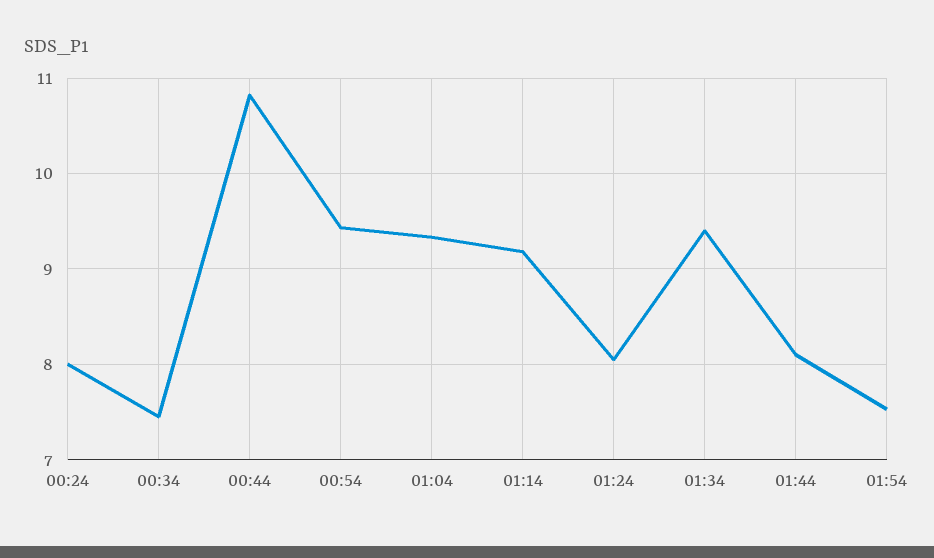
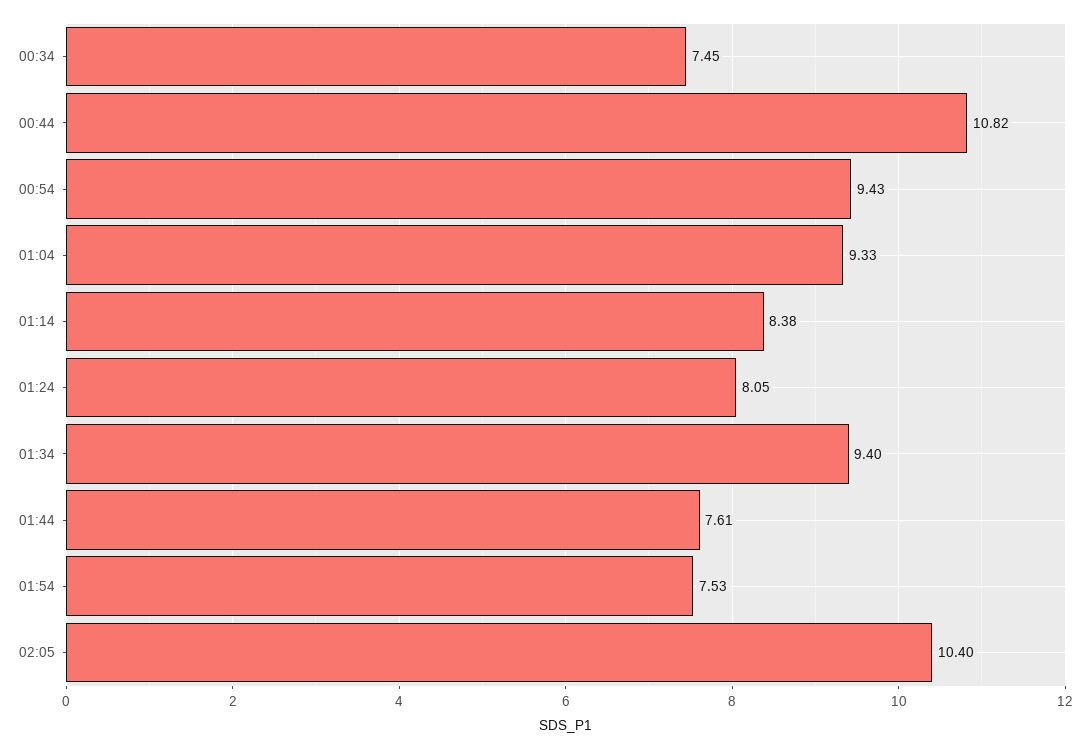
00:24: 8 -> none
01:14: 9.2 -> 8.38
01:44: 8.1 -> 7.61
02:05: none -> 10.4

